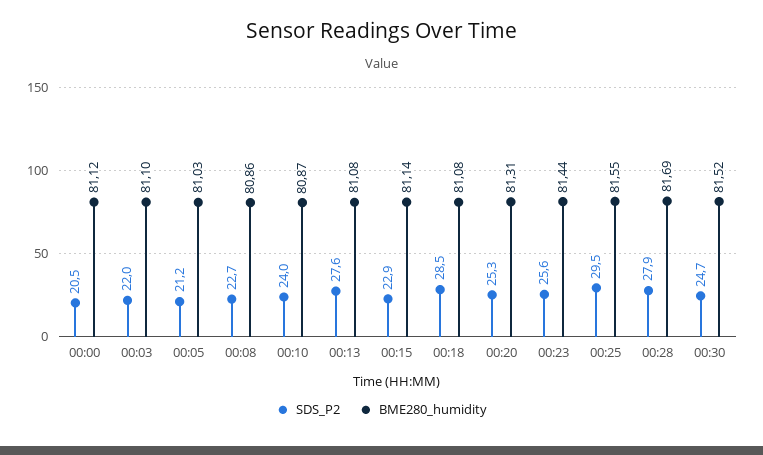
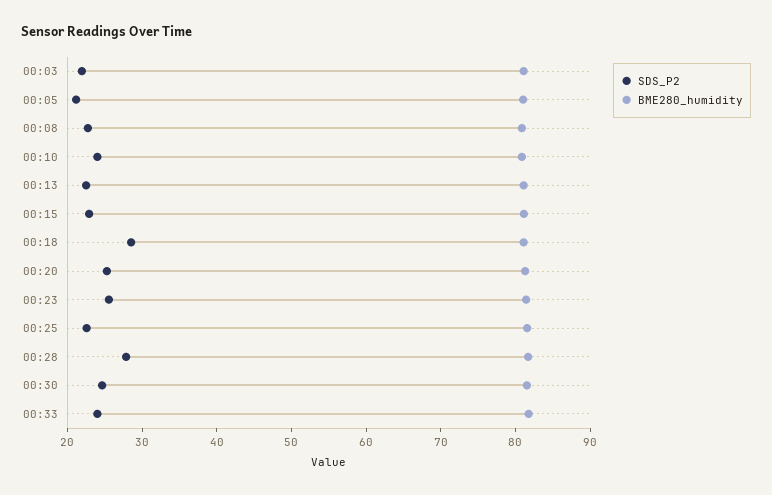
SDS_P2, 00:00: 20.5 -> none
BME280_humidity, 00:00: 81.12 -> none
SDS_P2, 00:13: 27.6 -> 22
SDS_P2, 00:25: 29.5 -> 22
SDS_P2, 00:33: none -> 24
BME280_humidity, 00:33: none -> 82

